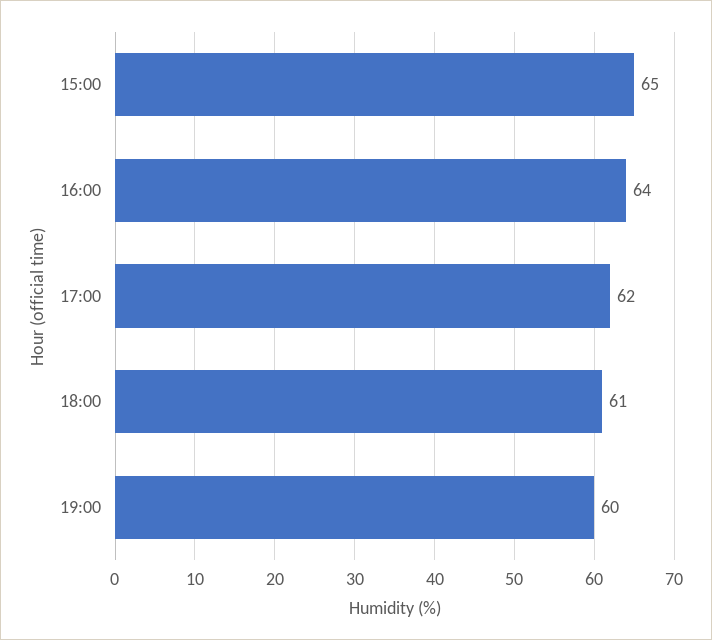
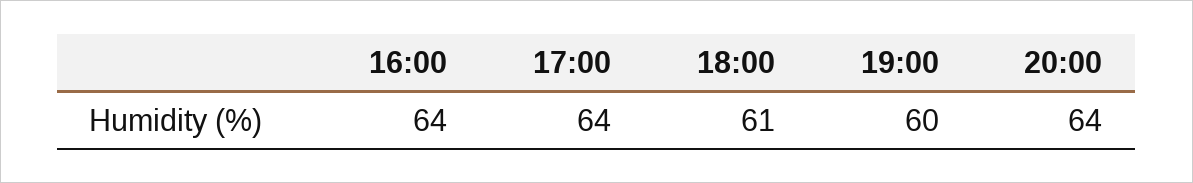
15:00: 65 -> none
17:00: 62 -> 64
20:00: none -> 64

